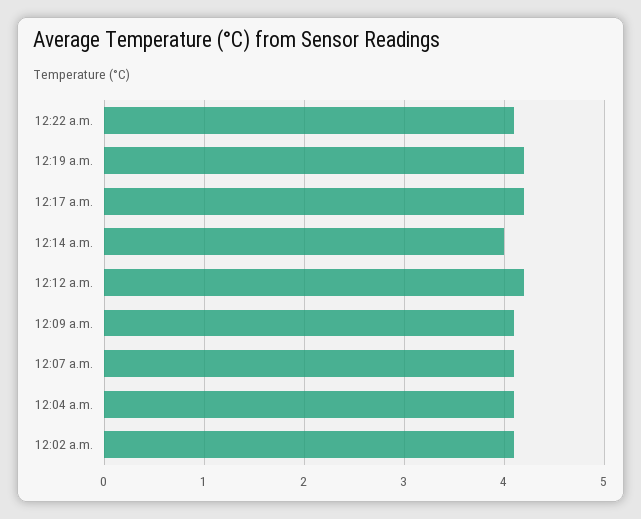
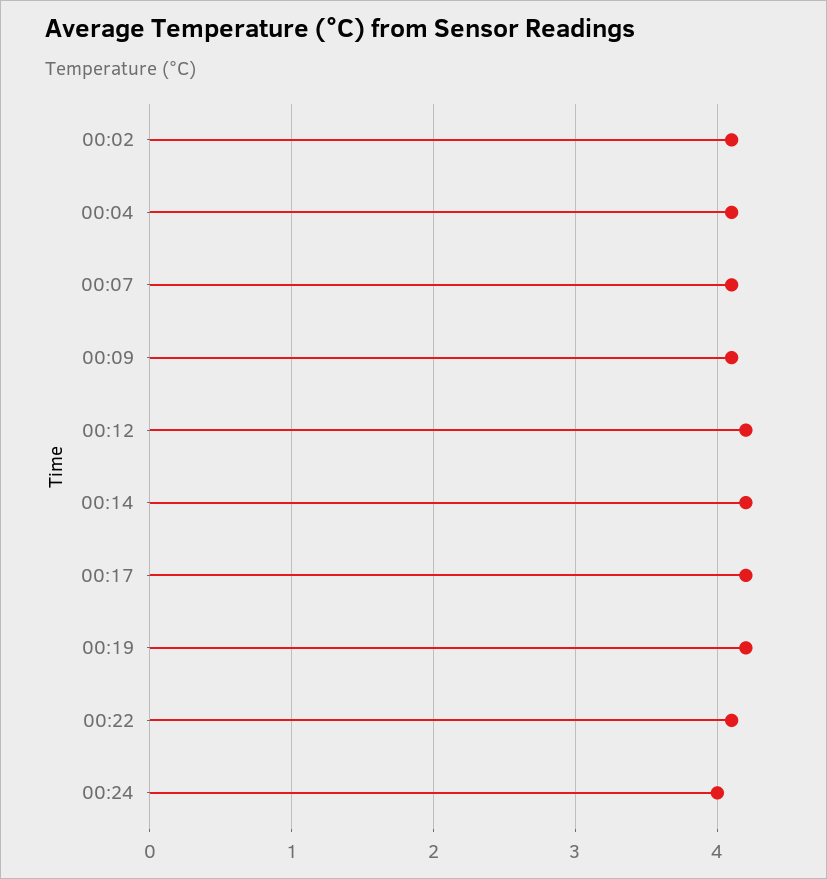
12:14 a.m.: 4 -> 4.2
00:24: none -> 4

